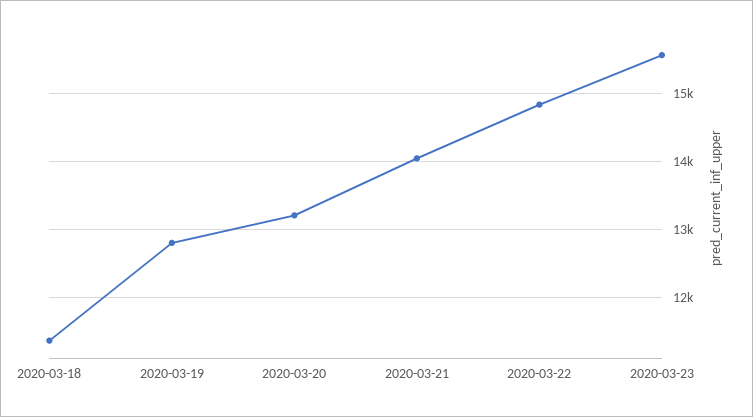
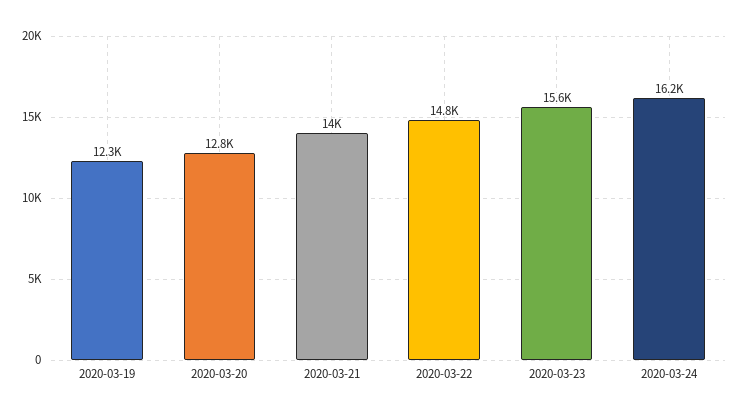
2020-03-18: 11400 -> none
2020-03-19: 12800 -> 12300
2020-03-20: 13200 -> 12800
2020-03-24: none -> 16200

